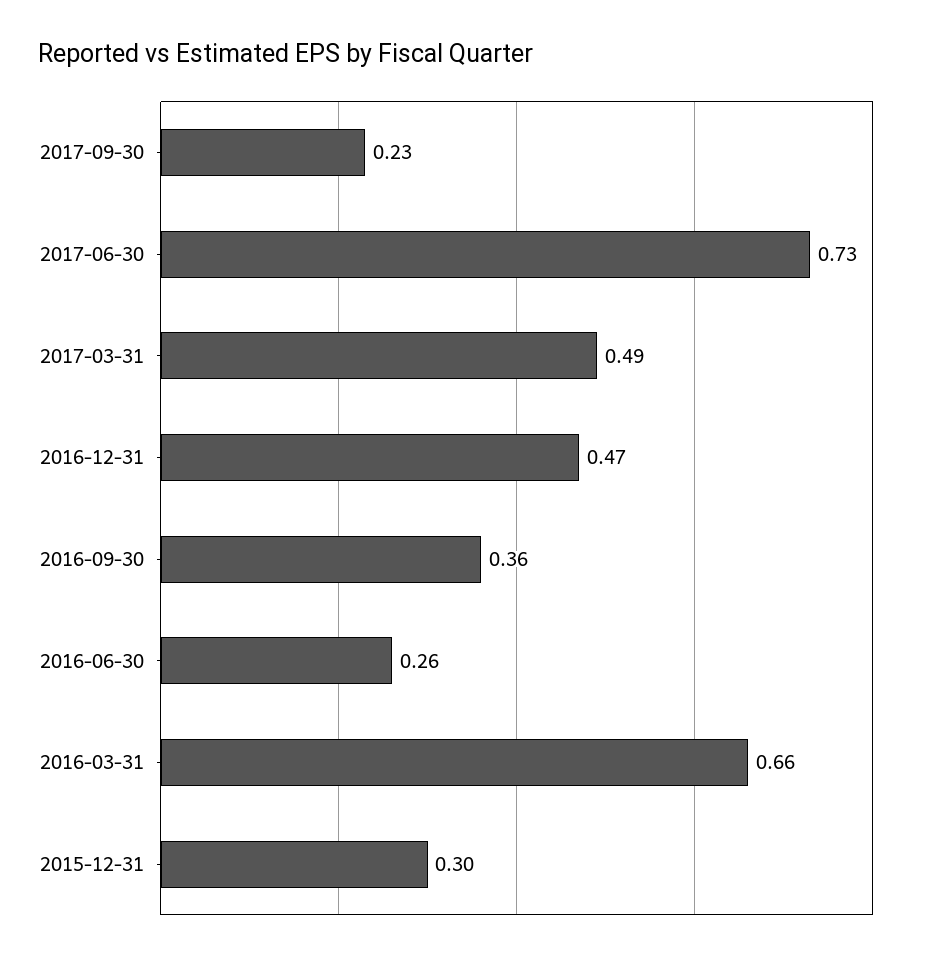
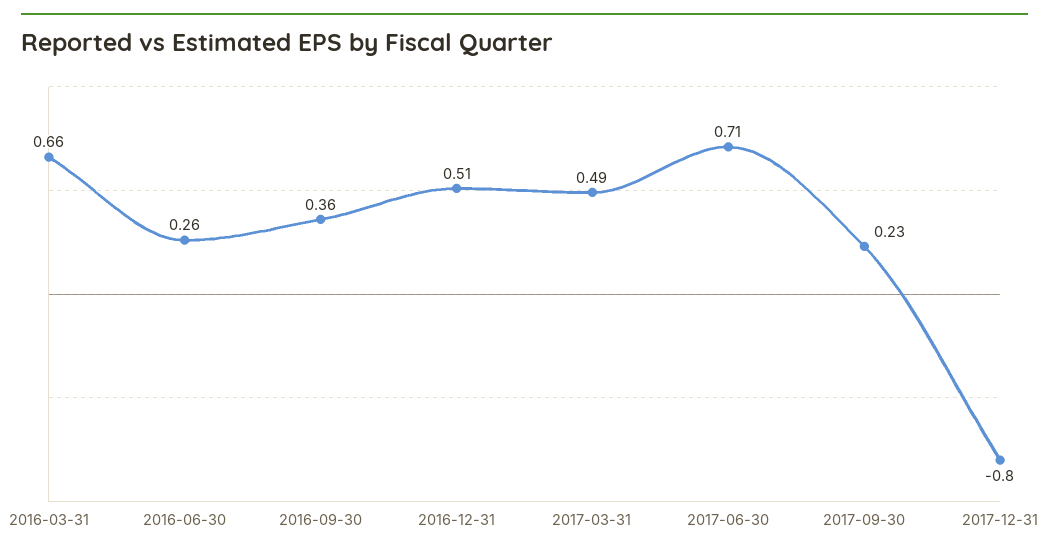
2017-06-30: 0.73 -> 0.71
2016-12-31: 0.47 -> 0.51
2015-12-31: 0.3 -> none
2017-12-31: none -> -0.8

